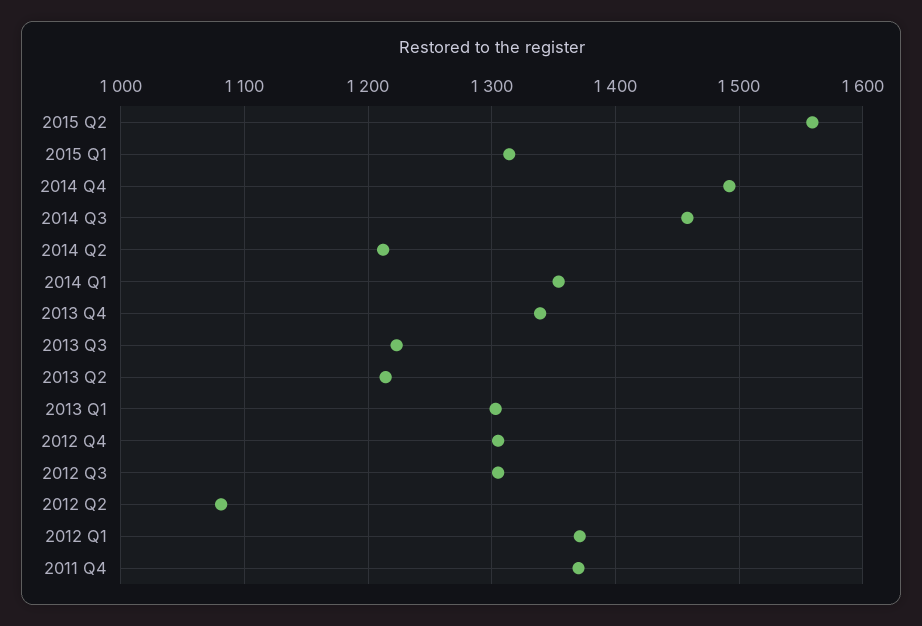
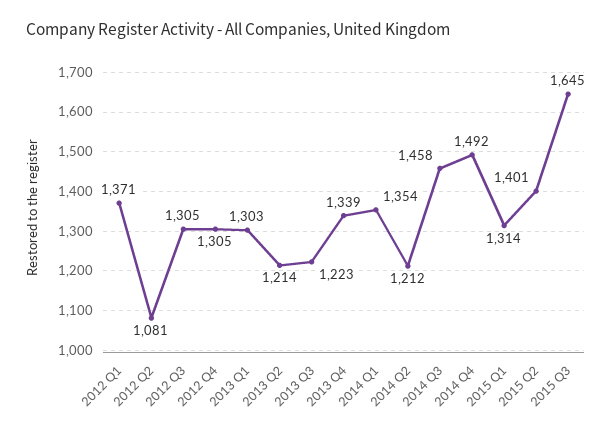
2015 Q2: 1560 -> 1401
2011 Q4: 1370 -> none
2015 Q3: none -> 1645

